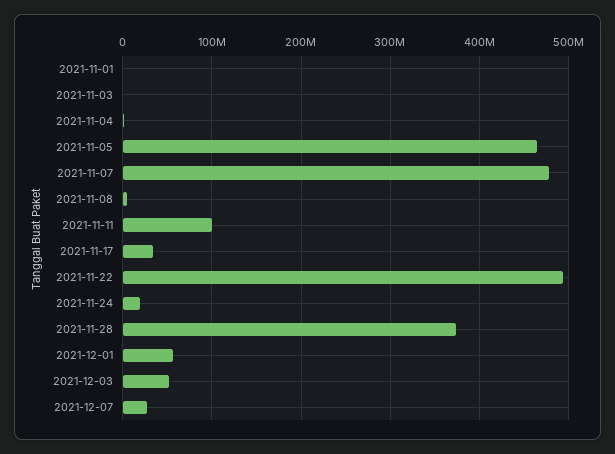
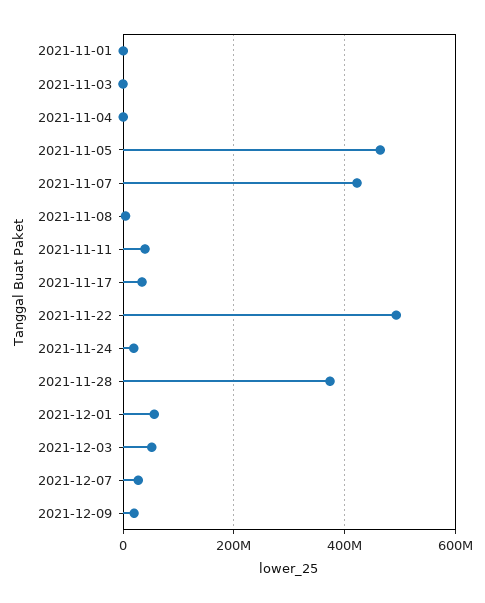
2021-11-07: 480000000 -> 420000000
2021-11-11: 100000000 -> 40000000
2021-12-09: none -> 20000000

